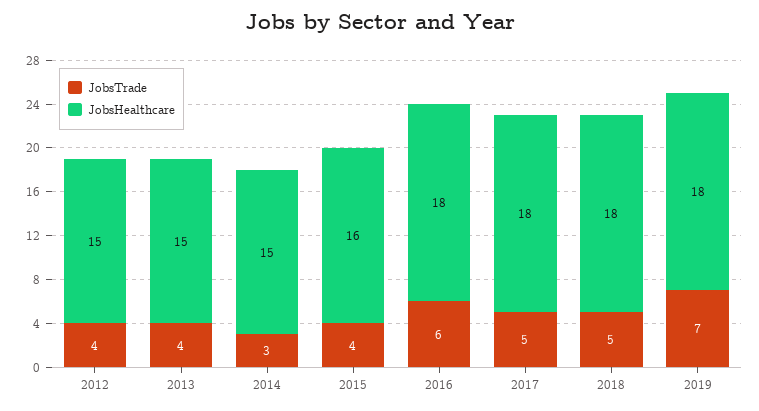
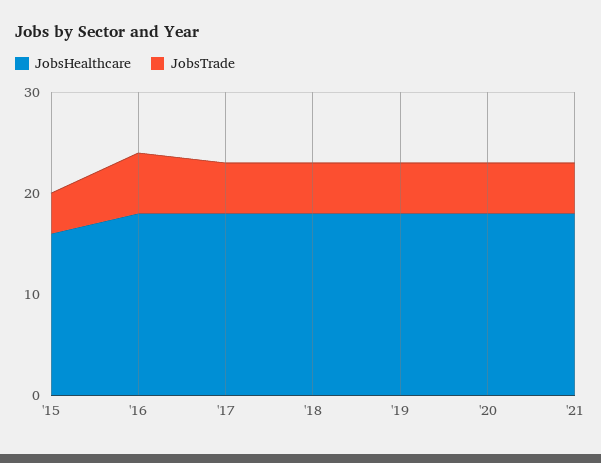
JobsTrade, 2012: 4 -> none
JobsHealthcare, 2012: 15 -> none
JobsTrade, 2013: 4 -> none
JobsHealthcare, 2013: 15 -> none
JobsTrade, 2014: 3 -> none
JobsHealthcare, 2014: 15 -> none
JobsTrade, 2019: 7 -> 5
JobsHealthcare, '20: none -> 18
JobsTrade, '20: none -> 5
JobsHealthcare, '21: none -> 18
JobsTrade, '21: none -> 5

